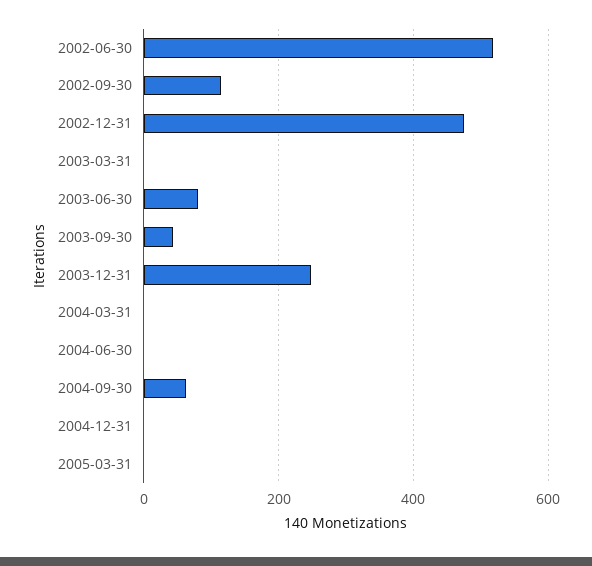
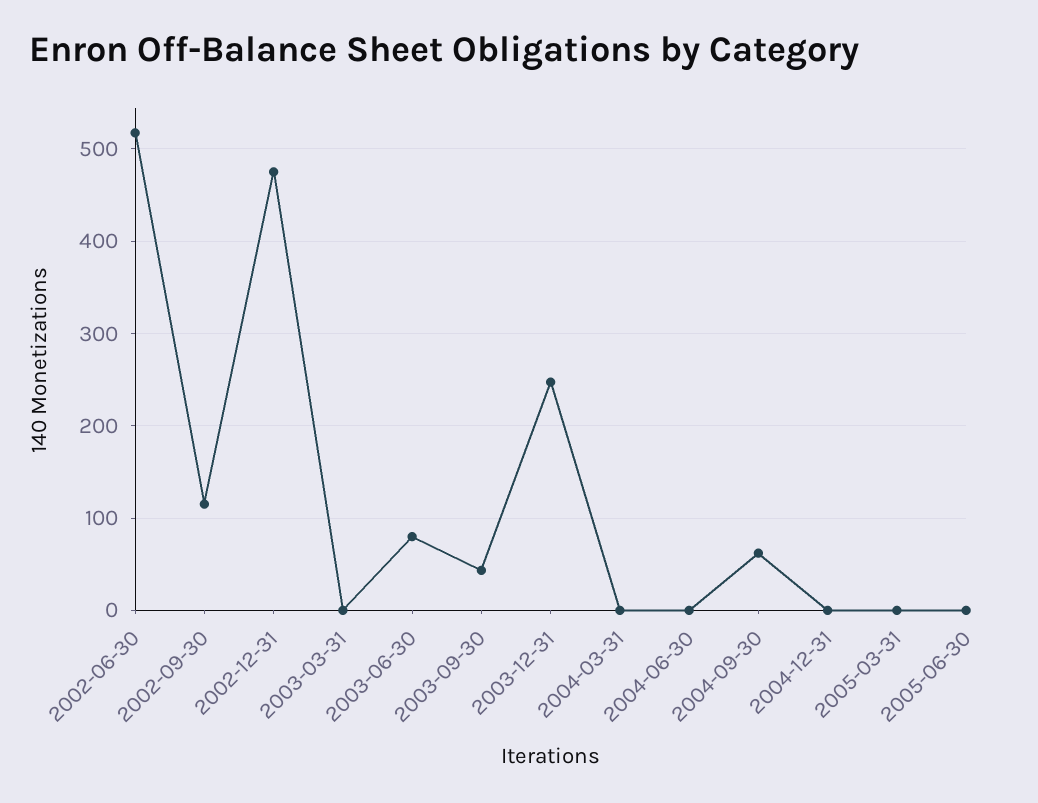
2005-06-30: none -> 0

